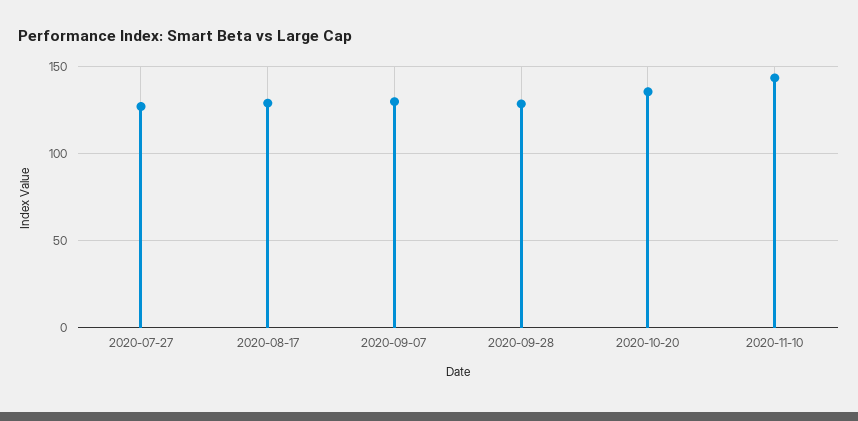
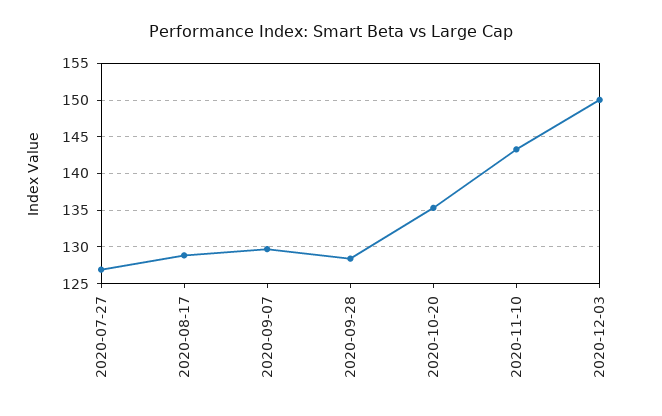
2020-12-03: none -> 150

